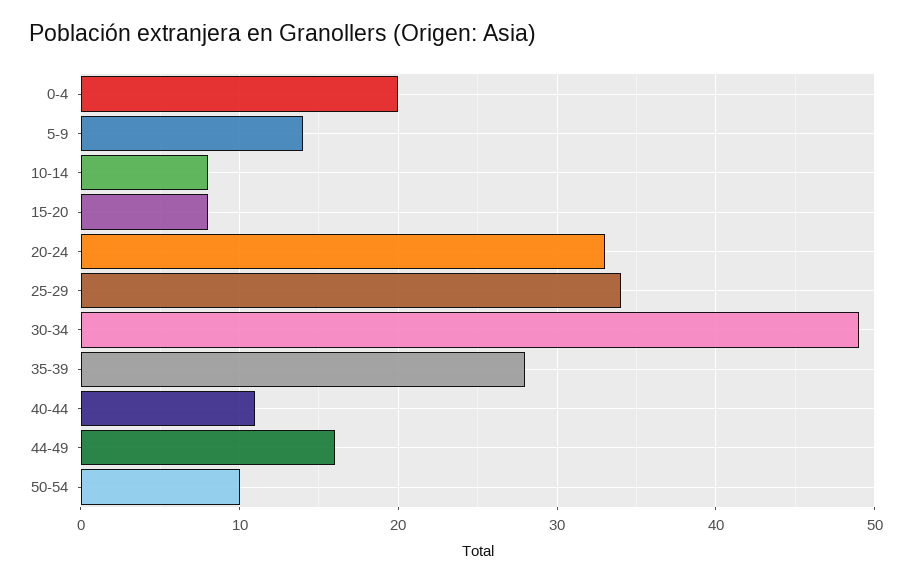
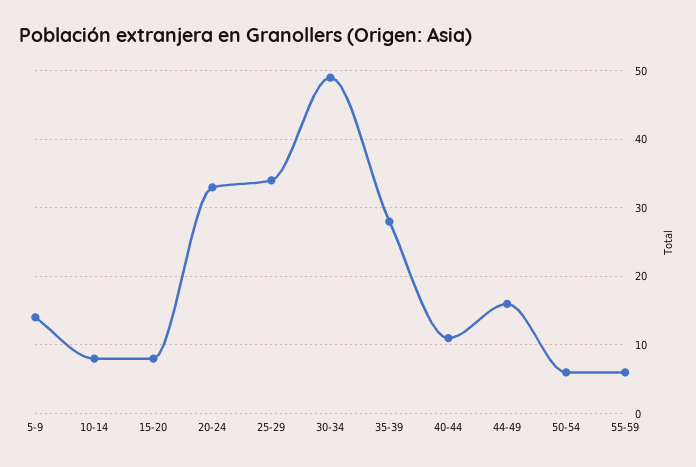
0-4: 20 -> none
50-54: 10 -> 6
55-59: none -> 6

